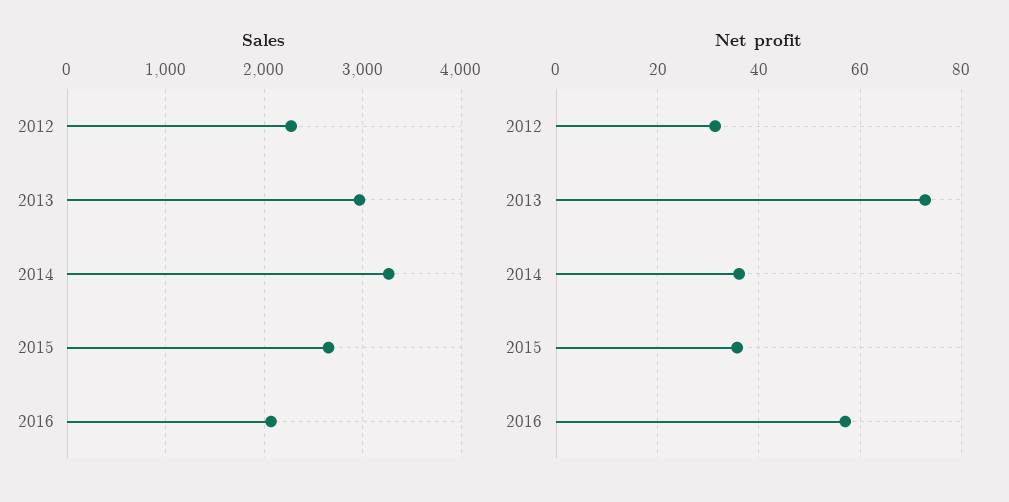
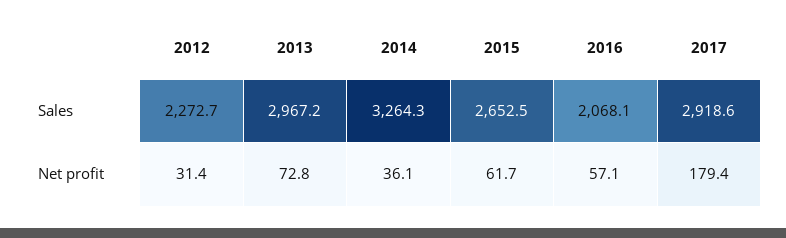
Net profit, 2015: 36 -> 61.7
Sales, 2017: none -> 2918.6
Net profit, 2017: none -> 179.4

